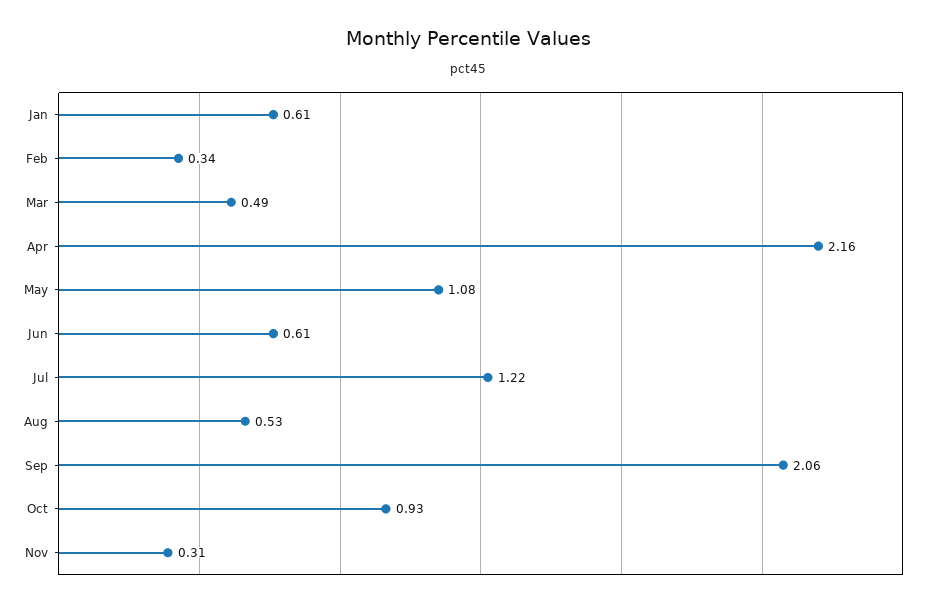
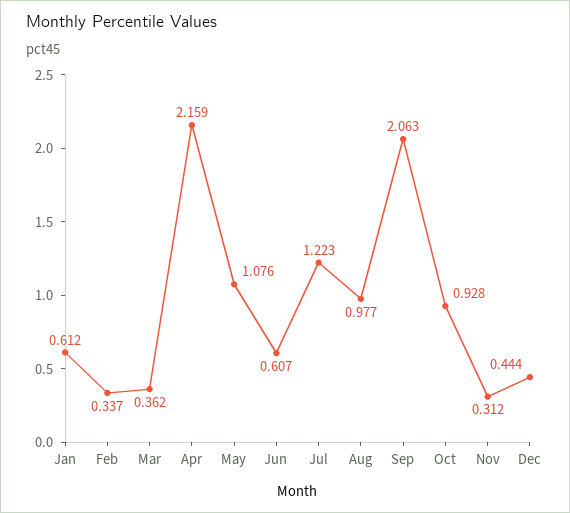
Mar: 0.49 -> 0.362
Aug: 0.53 -> 0.977
Dec: none -> 0.444

